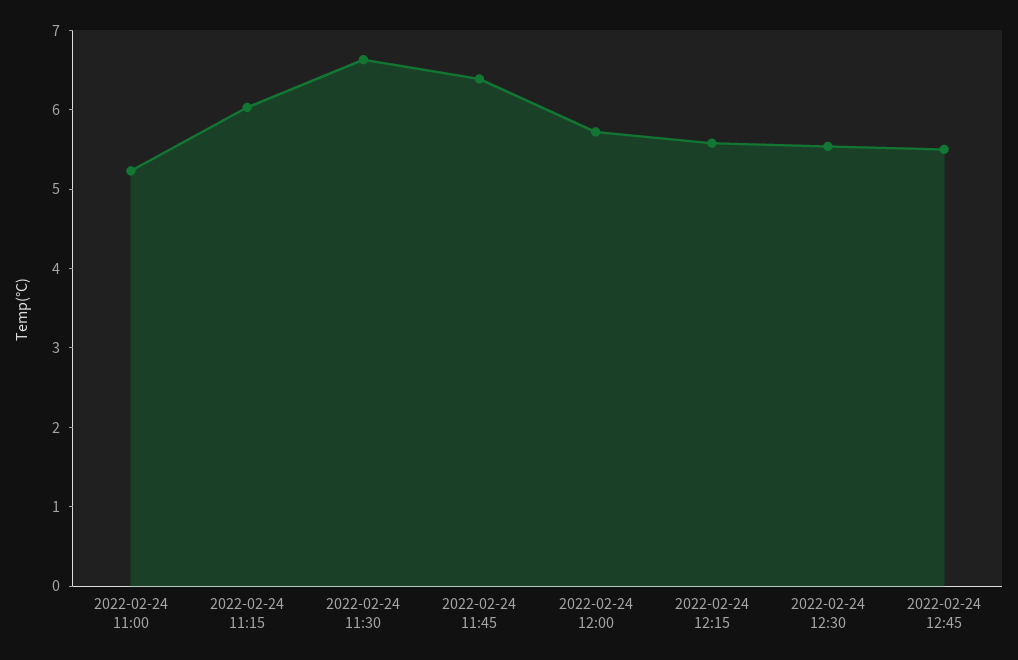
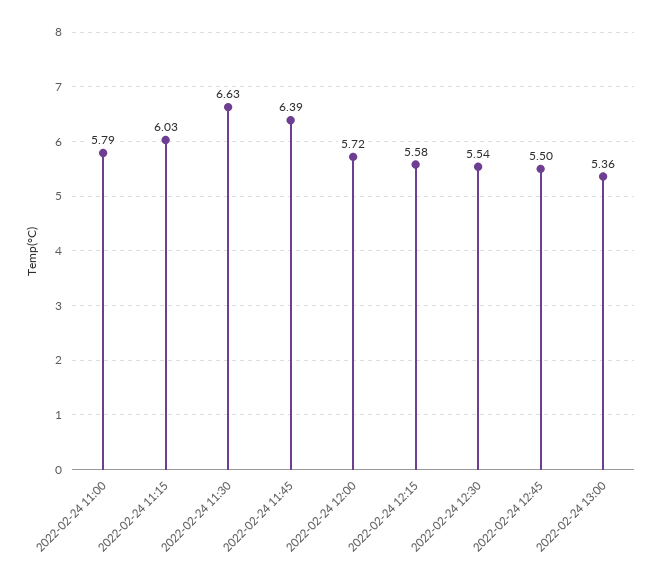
2022-02-24 11:00: 5.2 -> 5.79
2022-02-24 13:00: none -> 5.36

